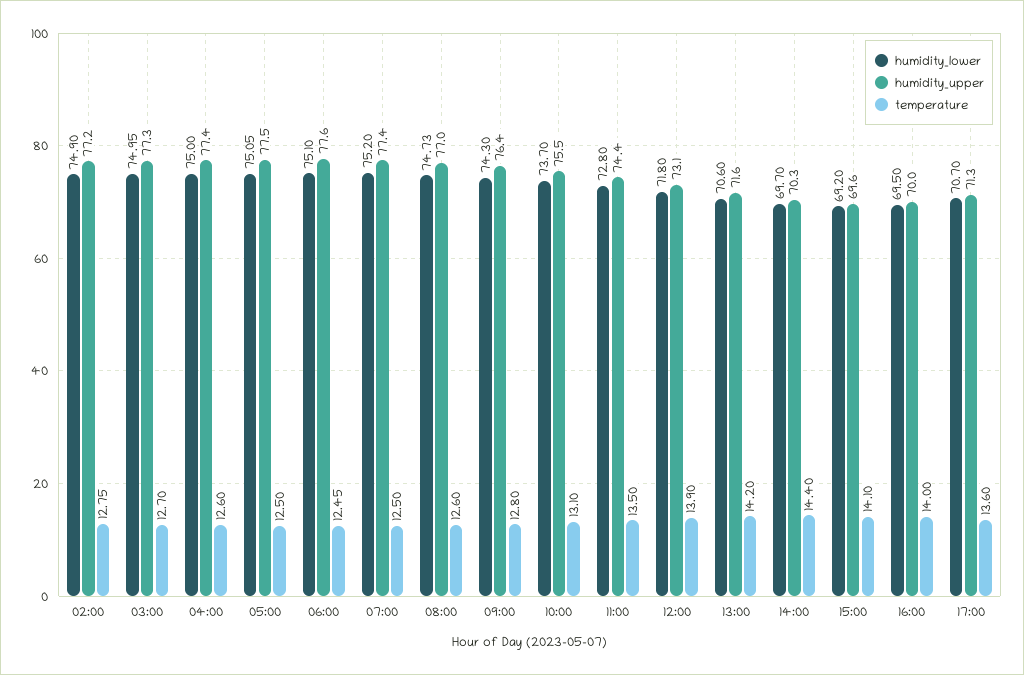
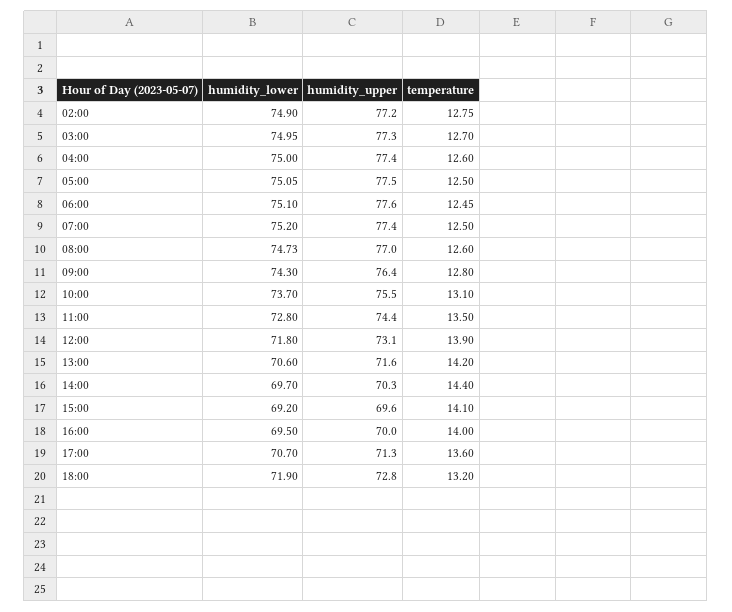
humidity_lower, 18:00: none -> 71.9
humidity_upper, 18:00: none -> 72.8
temperature, 18:00: none -> 13.2

